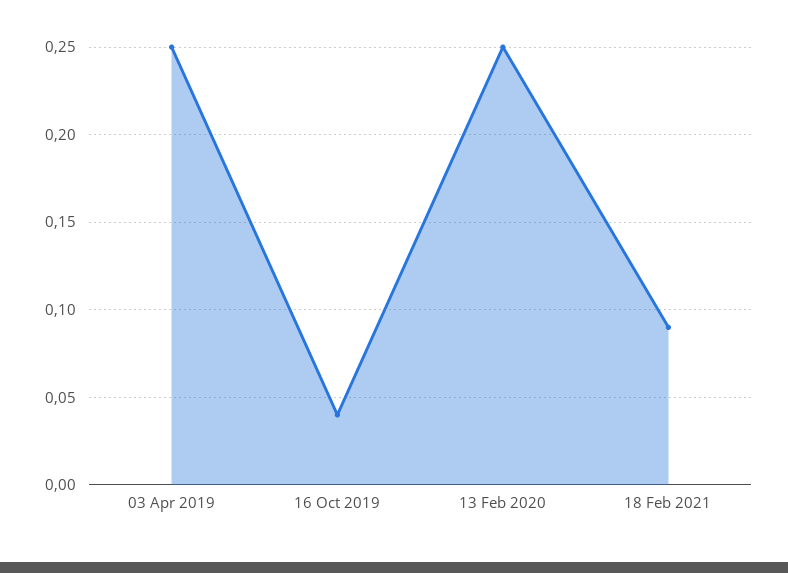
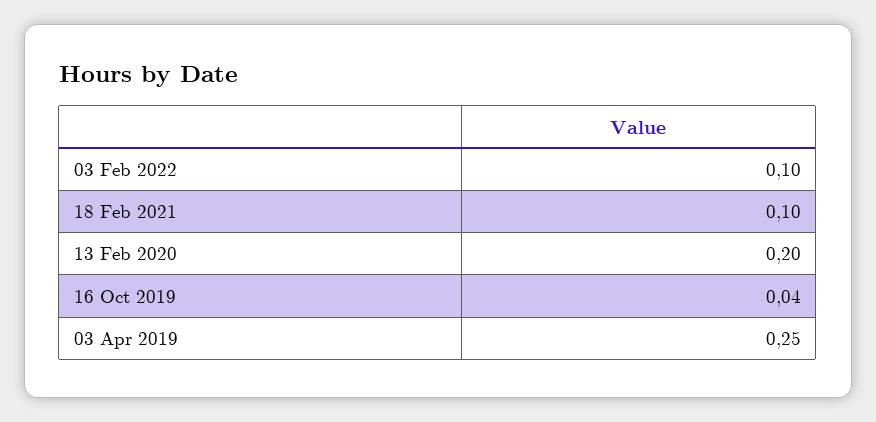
13 Feb 2020: 0.25 -> 0.2
18 Feb 2021: 0.09 -> 0.1
03 Feb 2022: none -> 0.1

